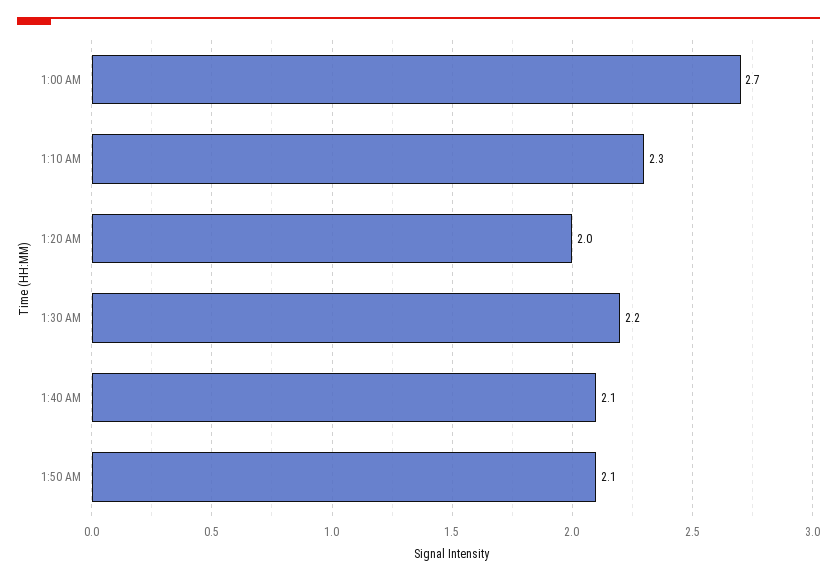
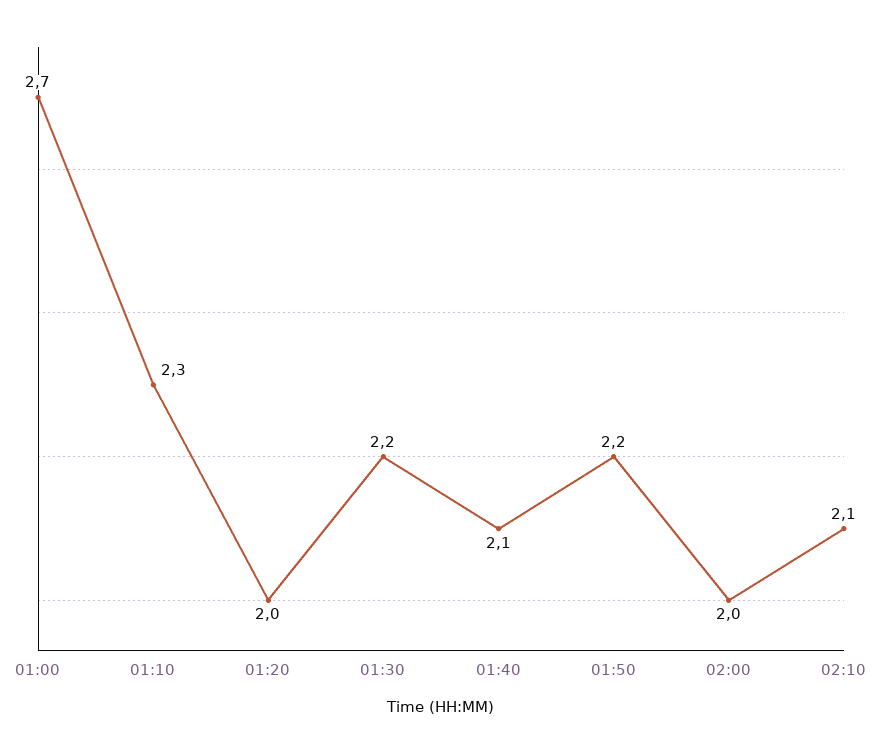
1:50 AM: 2.1 -> 2.2
02:00: none -> 2
02:10: none -> 2.1

